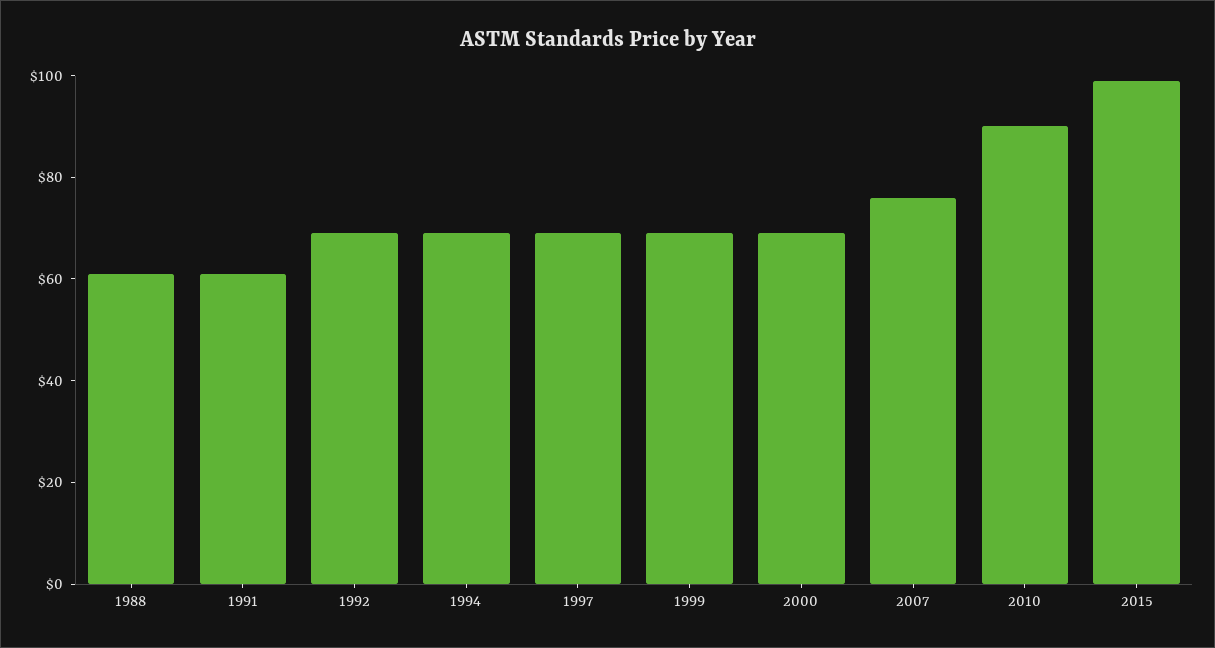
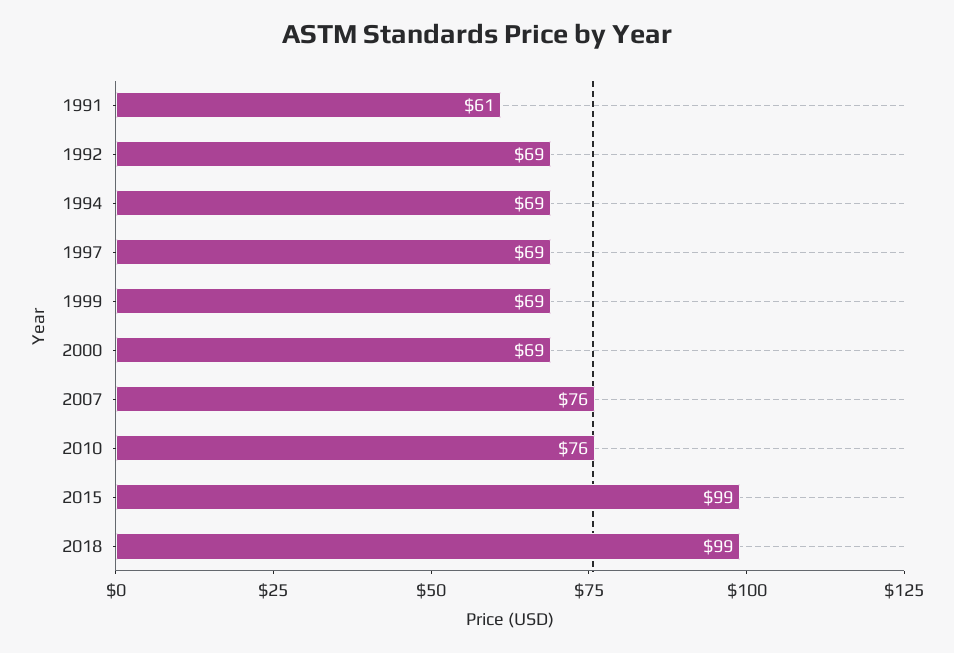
1988: 60 -> none
2010: 90 -> 76
2018: none -> 99

